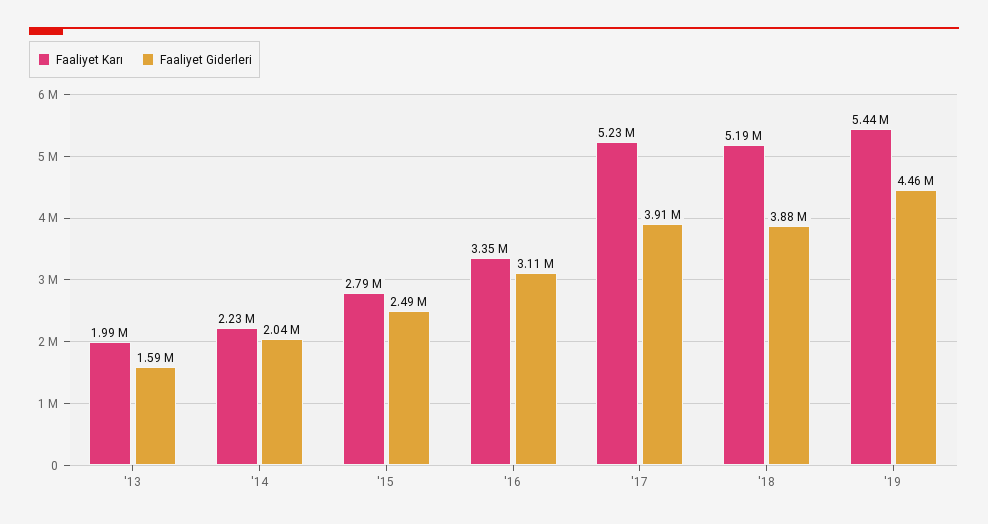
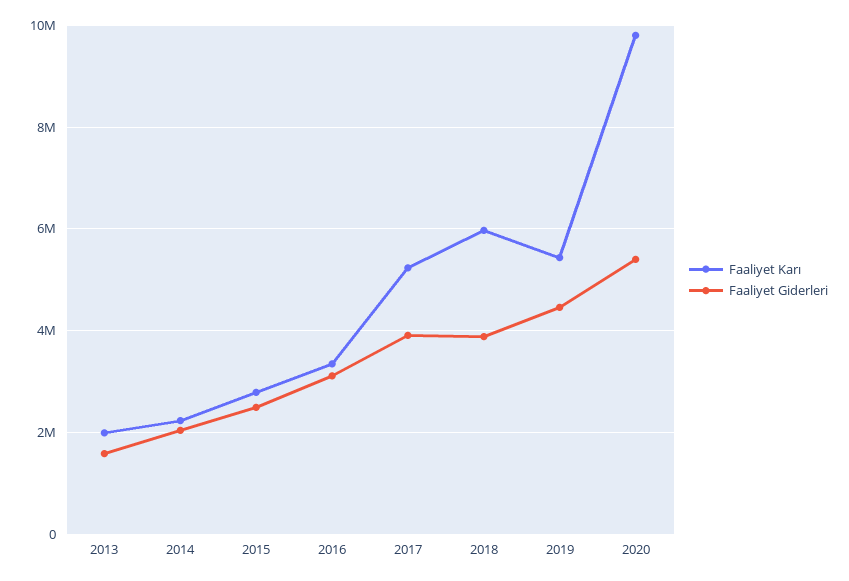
Faaliyet Karı, '18: 5190000 -> 6000000
Faaliyet Karı, 2020: none -> 9800000
Faaliyet Giderleri, 2020: none -> 5400000

